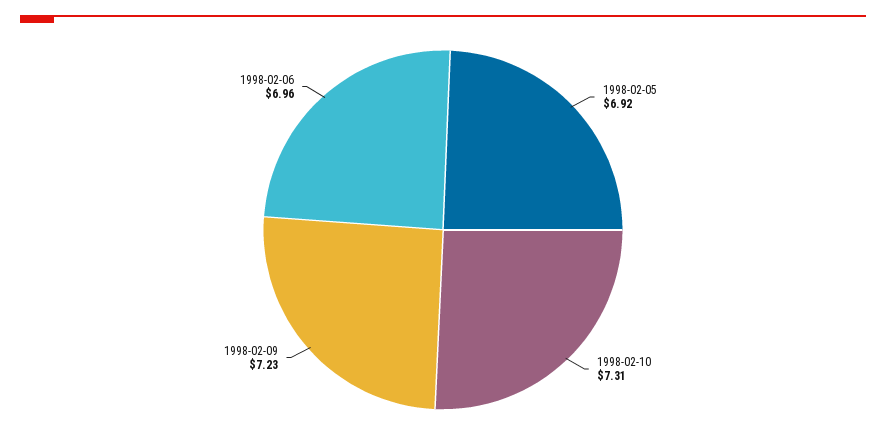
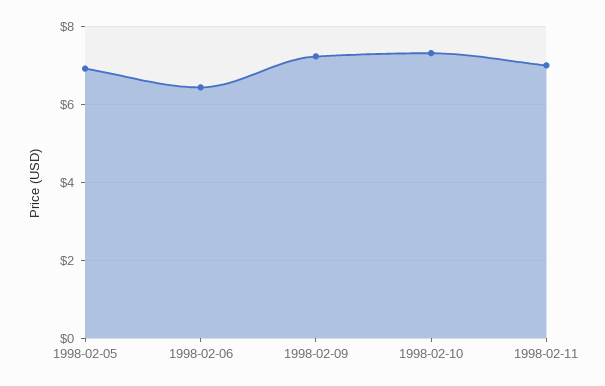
1998-02-06: 6.96 -> 6.4
1998-02-11: none -> 7

